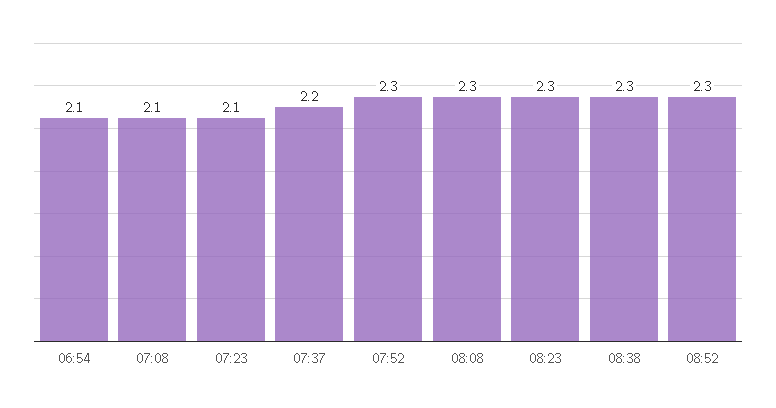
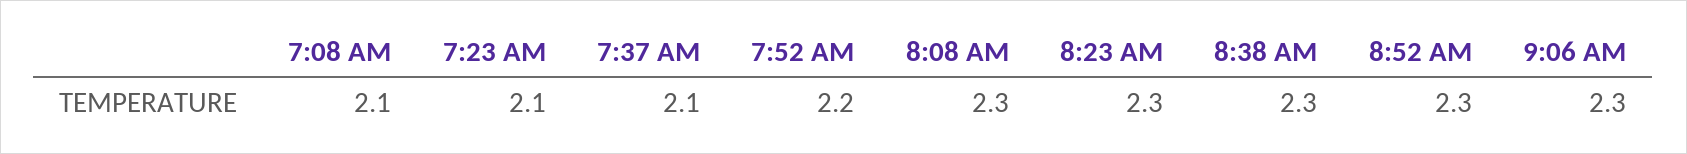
06:54: 2.1 -> none
07:37: 2.2 -> 2.1
07:52: 2.3 -> 2.2
9:06 AM: none -> 2.3

